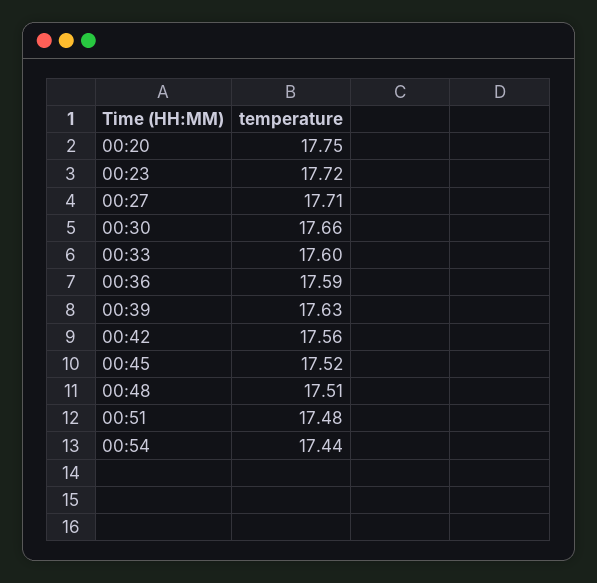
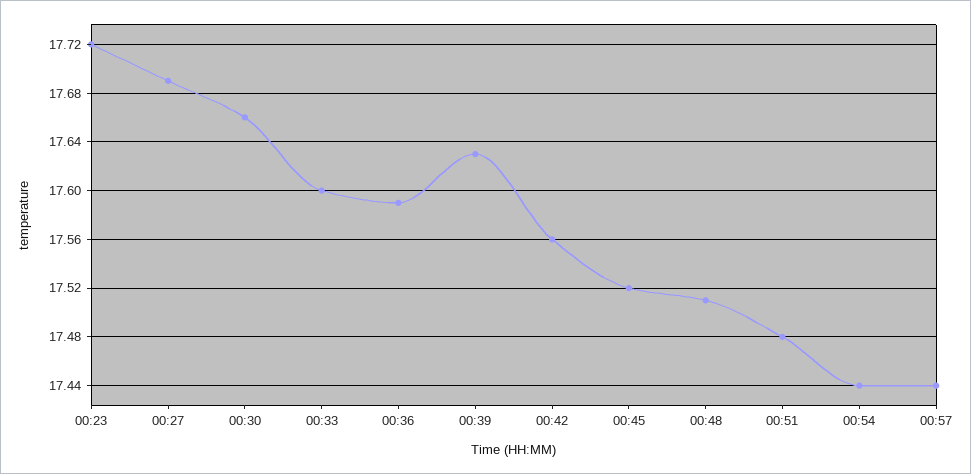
00:20: 17.75 -> none
00:27: 17.71 -> 17.69
00:57: none -> 17.44

